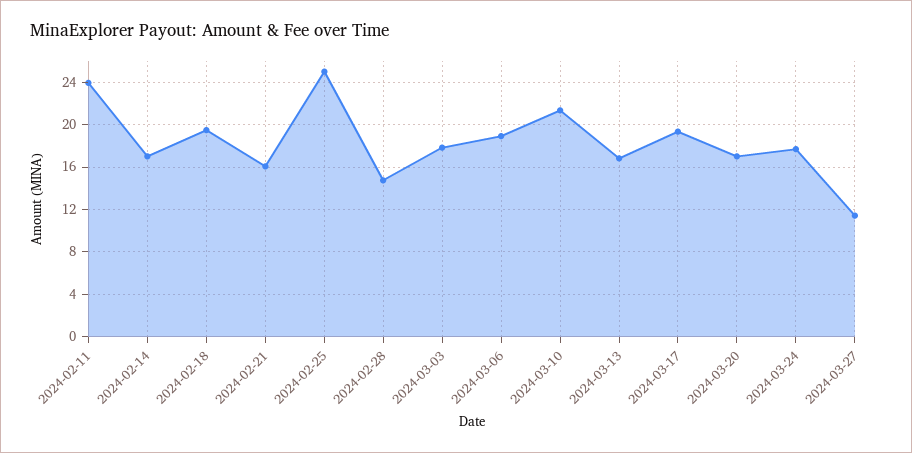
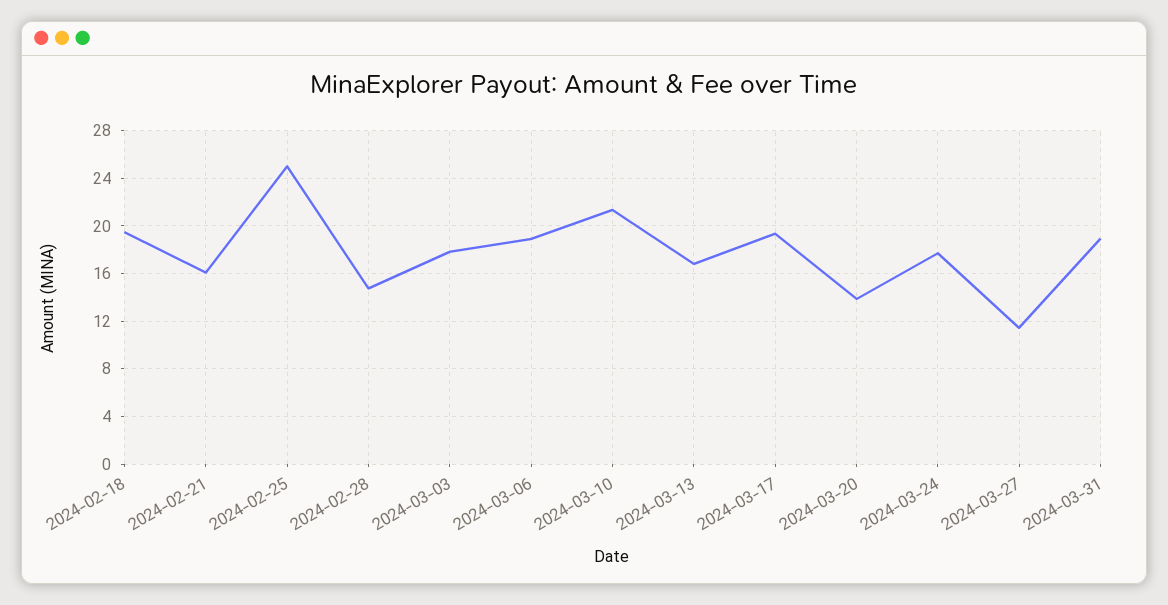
2024-02-11: 24 -> none
2024-02-14: 17 -> none
2024-03-20: 17 -> 14
2024-03-31: none -> 19

